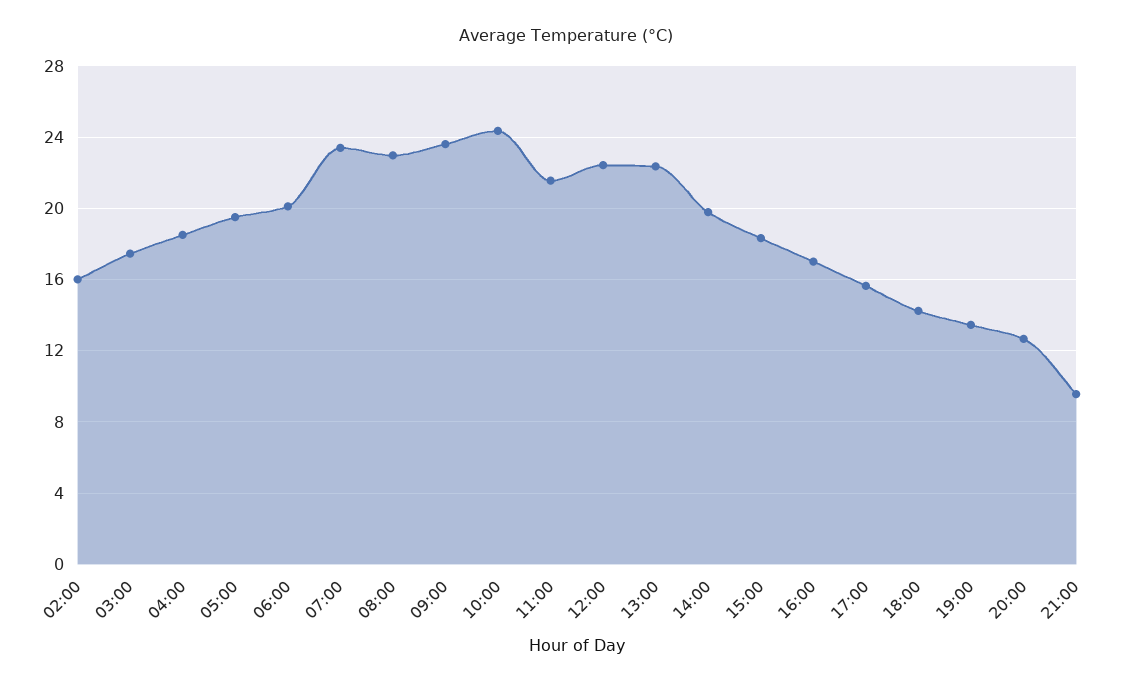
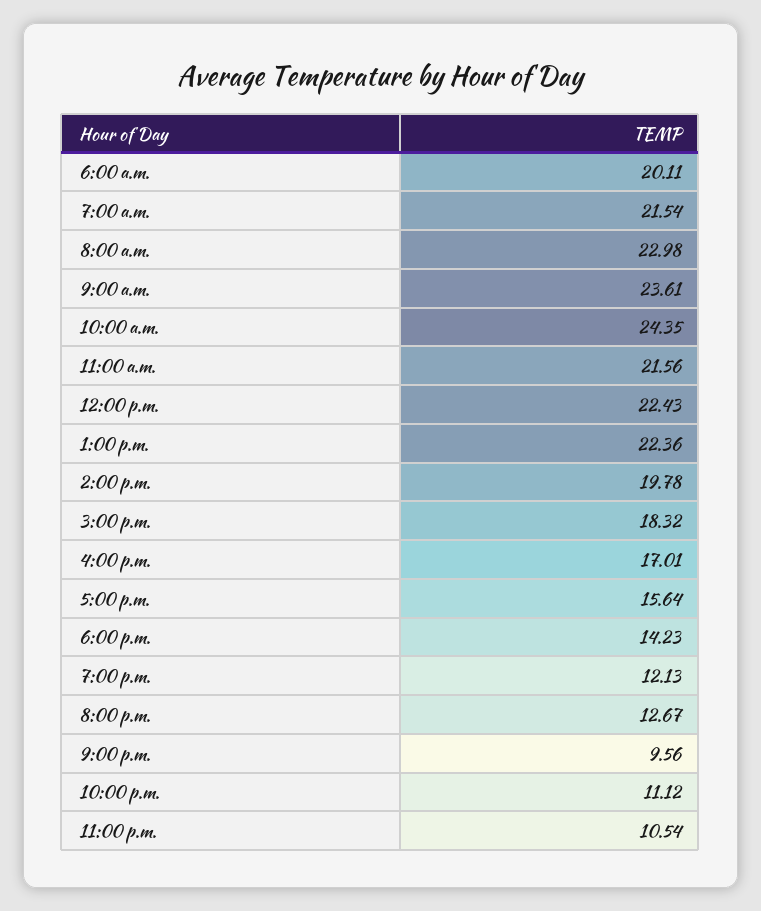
02:00: 16 -> none
03:00: 17.5 -> none
04:00: 18.5 -> none
05:00: 19.5 -> none
07:00: 23.5 -> 21.54
19:00: 13.5 -> 12.13
10:00 p.m.: none -> 11.12
11:00 p.m.: none -> 10.54

